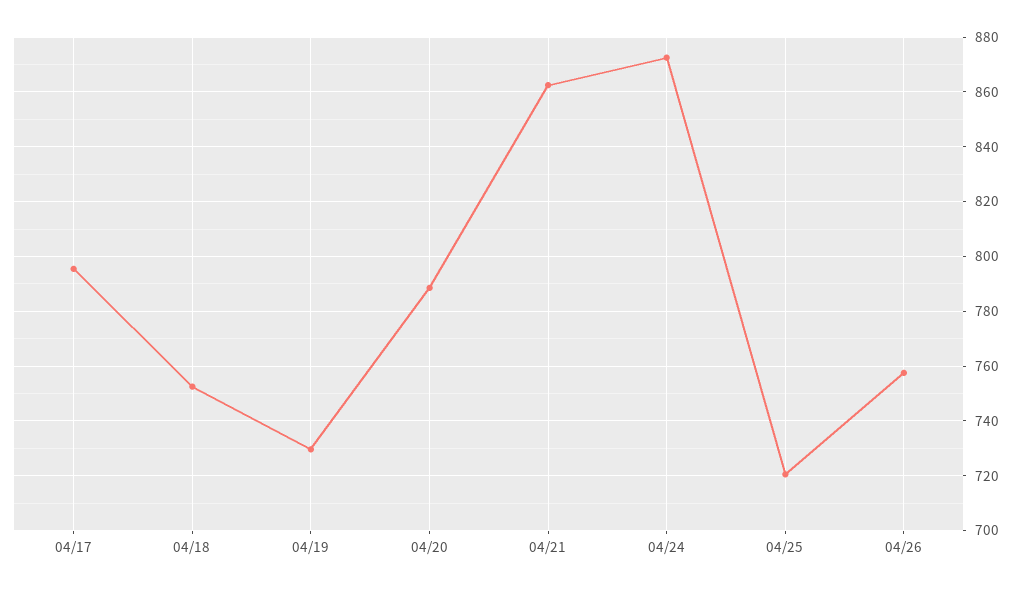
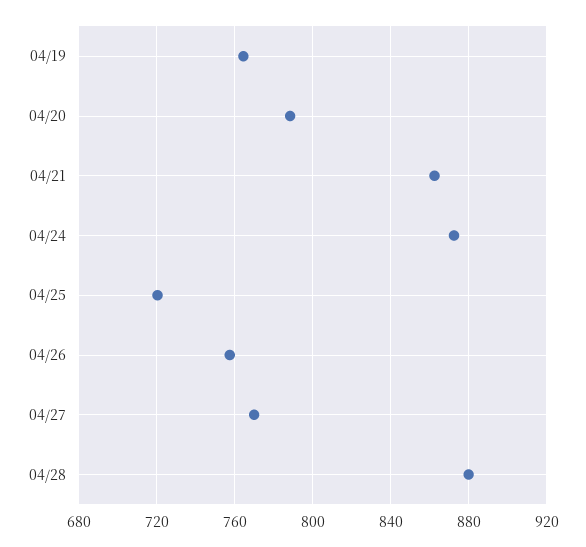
04/17: 795 -> none
04/18: 752.5 -> none
04/19: 730 -> 765
04/27: none -> 770
04/28: none -> 880

